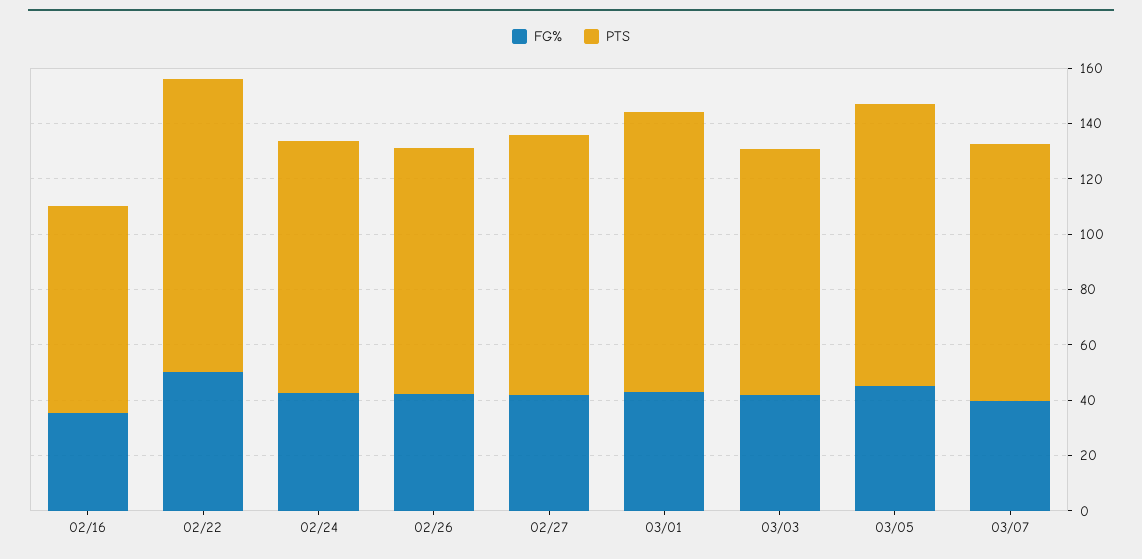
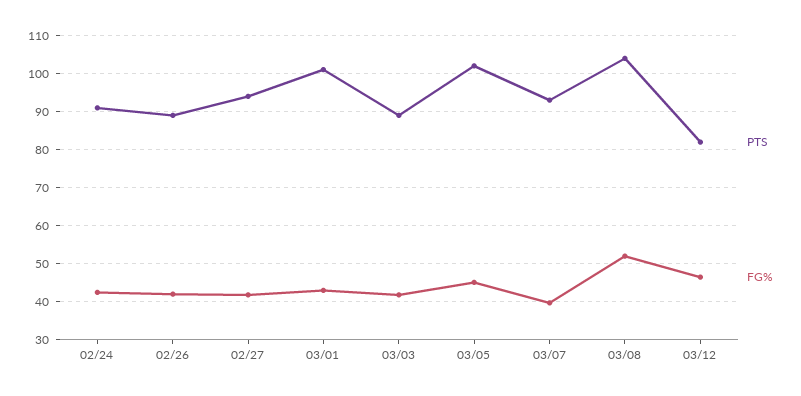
FG%, 02/16: 35 -> none
PTS, 02/16: 75 -> none
FG%, 02/22: 50 -> none
PTS, 02/22: 105 -> none
PTS, 03/08: none -> 104
FG%, 03/08: none -> 52
PTS, 03/12: none -> 82
FG%, 03/12: none -> 46

